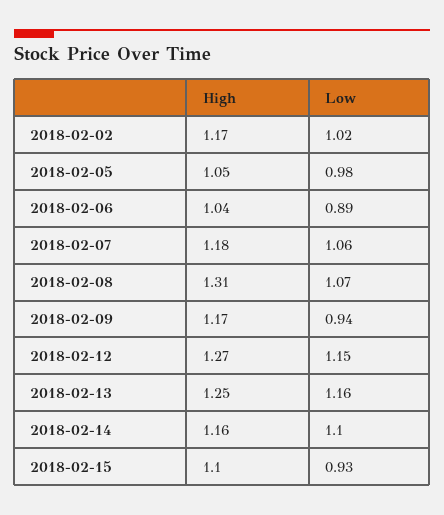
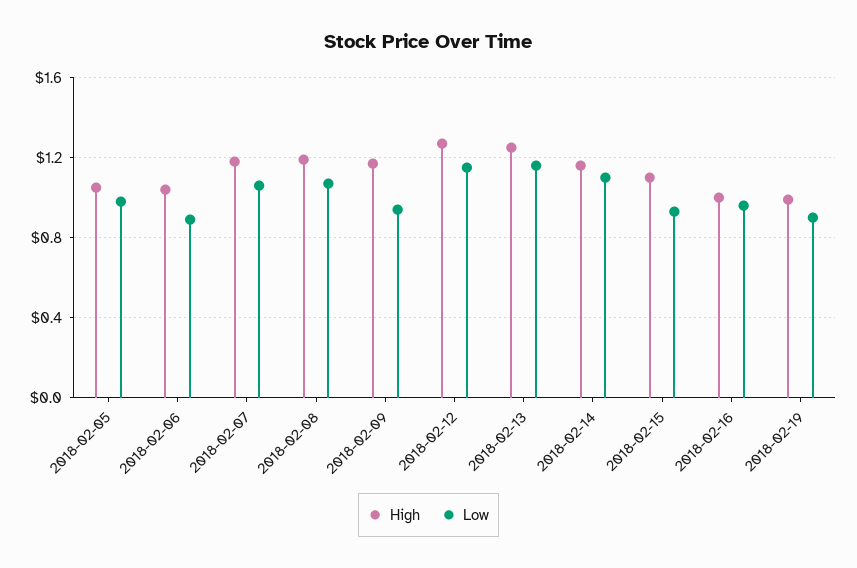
High, 2018-02-02: 1.17 -> none
Low, 2018-02-02: 1.02 -> none
High, 2018-02-08: 1.31 -> 1.2
High, 2018-02-16: none -> 1
Low, 2018-02-16: none -> 0.95
High, 2018-02-19: none -> 1
Low, 2018-02-19: none -> 0.9

